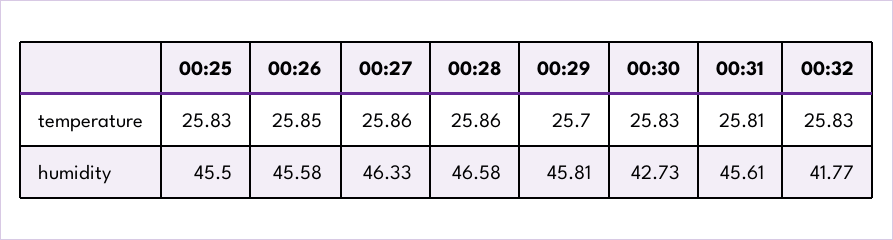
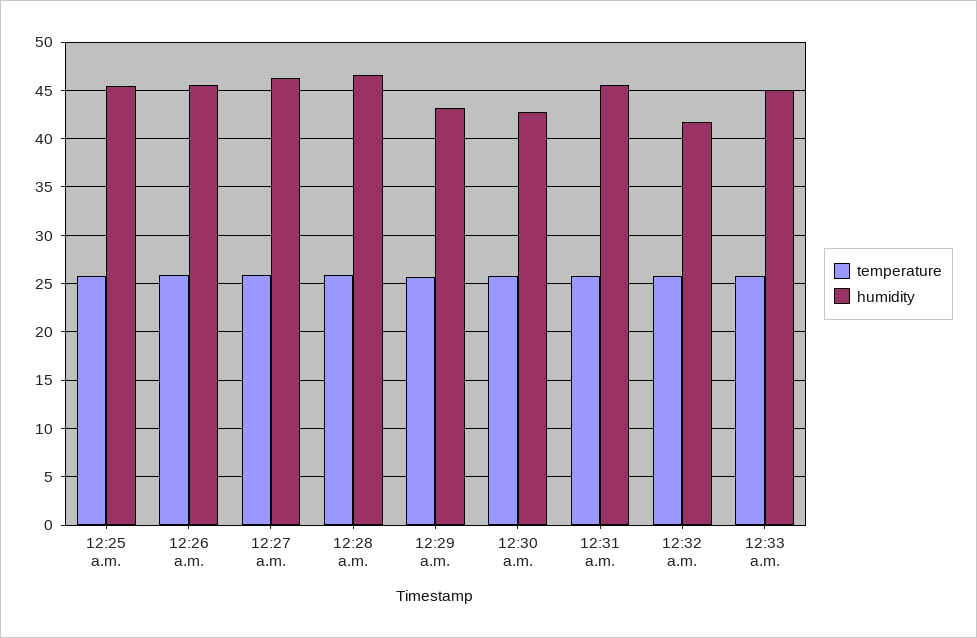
humidity, 00:29: 45.81 -> 43
temperature, 12:33 a.m.: none -> 26
humidity, 12:33 a.m.: none -> 45

